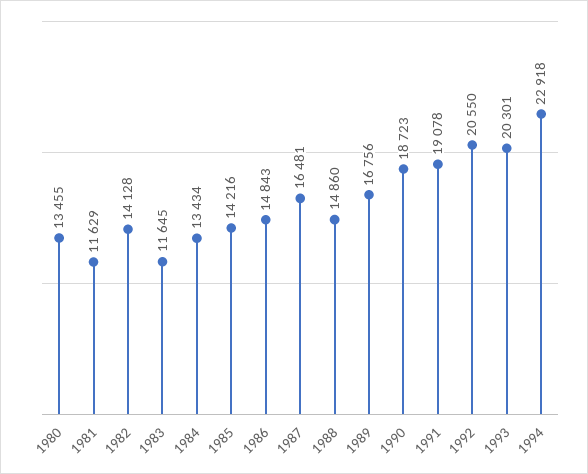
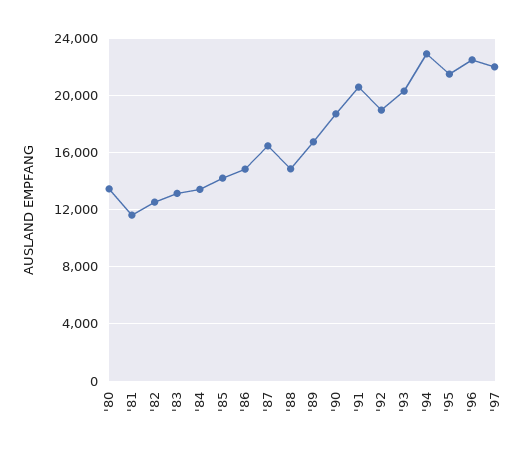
1982: 14128 -> 12500
1983: 11645 -> 13000
1991: 19078 -> 20500
1992: 20550 -> 19000
'95: none -> 21500
'96: none -> 22500
'97: none -> 22000

